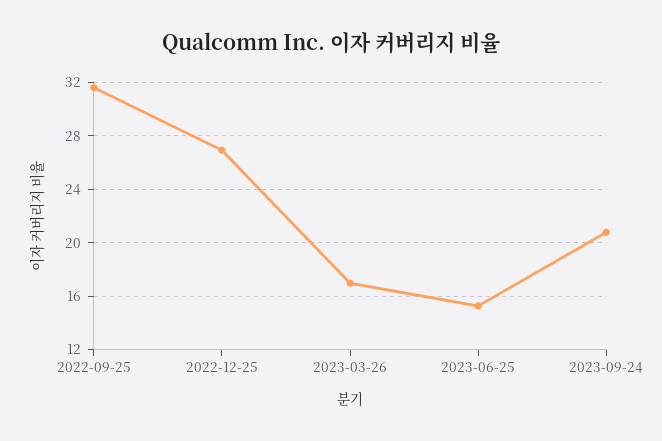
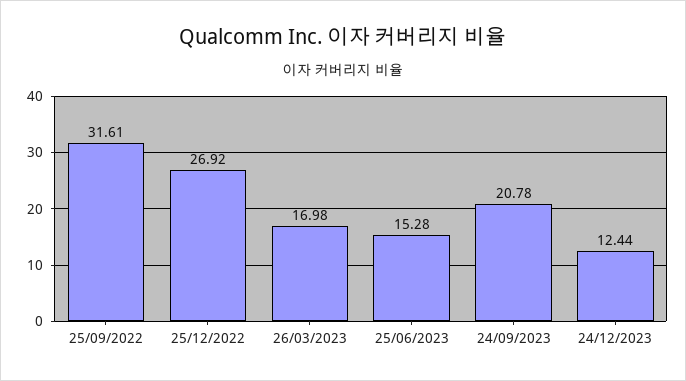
24/12/2023: none -> 12.44

